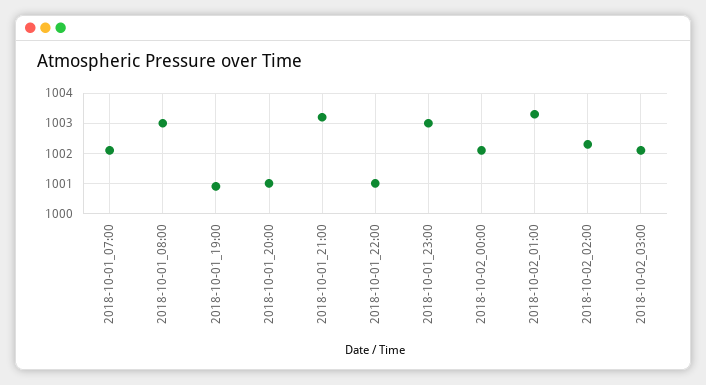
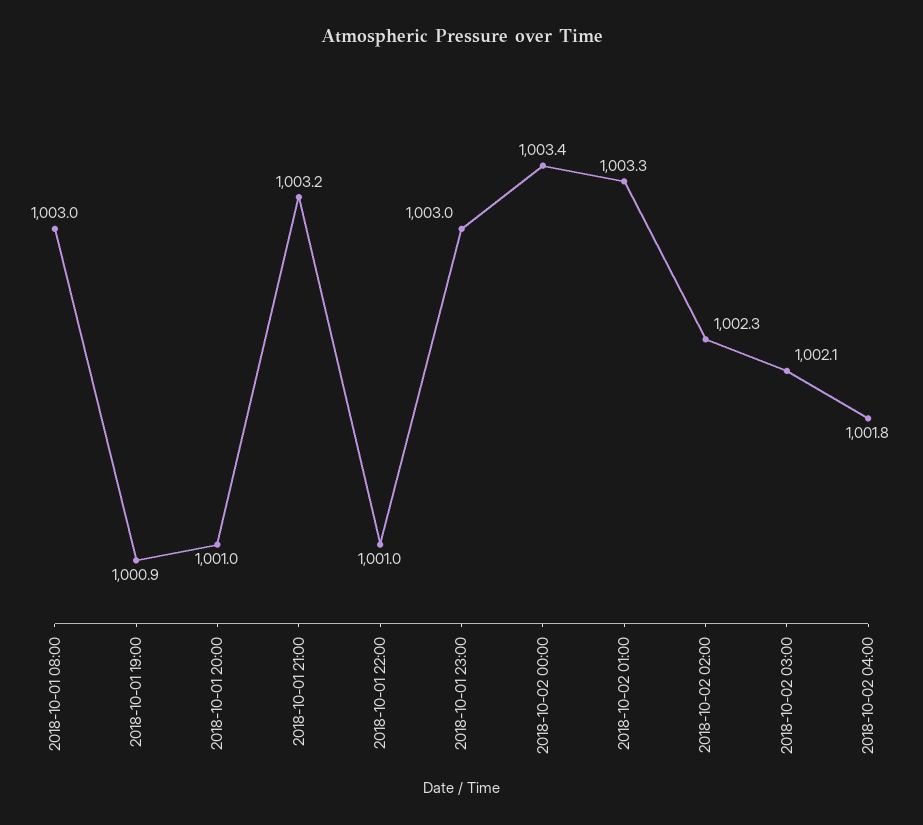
2018-10-01_07:00: 1002 -> none
2018-10-02_00:00: 1002 -> 1003.4
2018-10-02 04:00: none -> 1001.8

